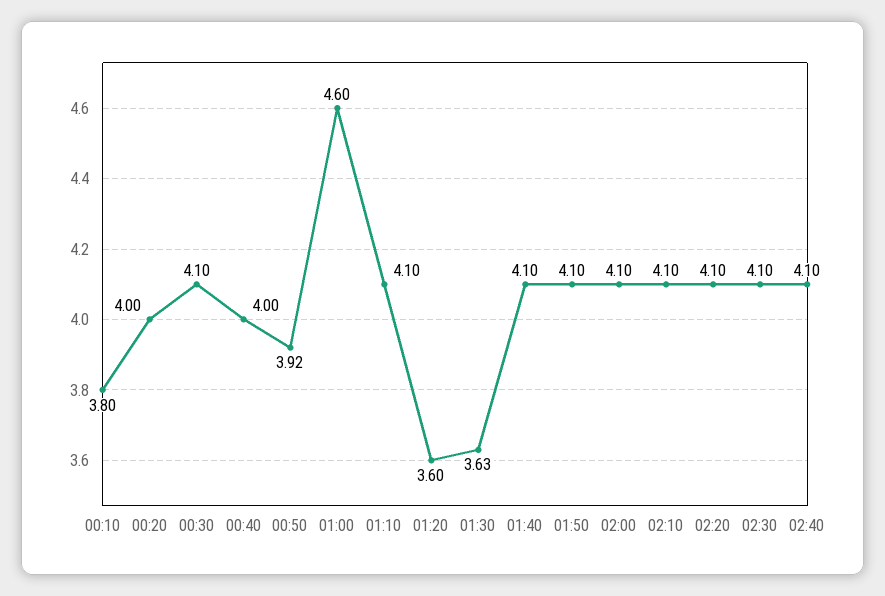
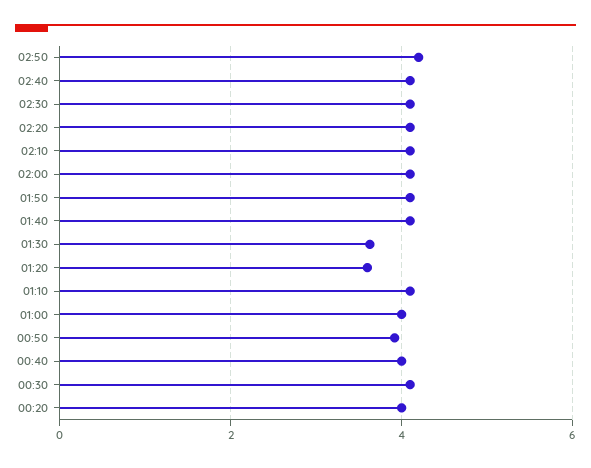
00:10: 3.8 -> none
01:00: 4.6 -> 4
02:50: none -> 4.2

